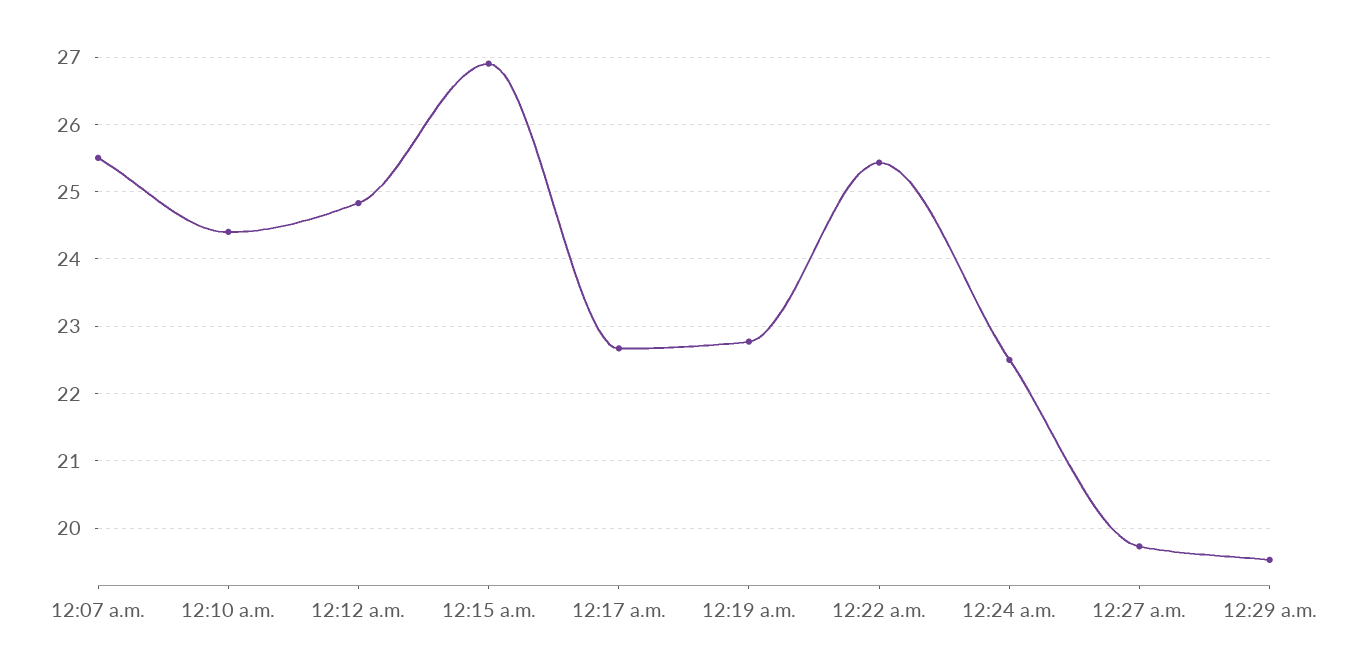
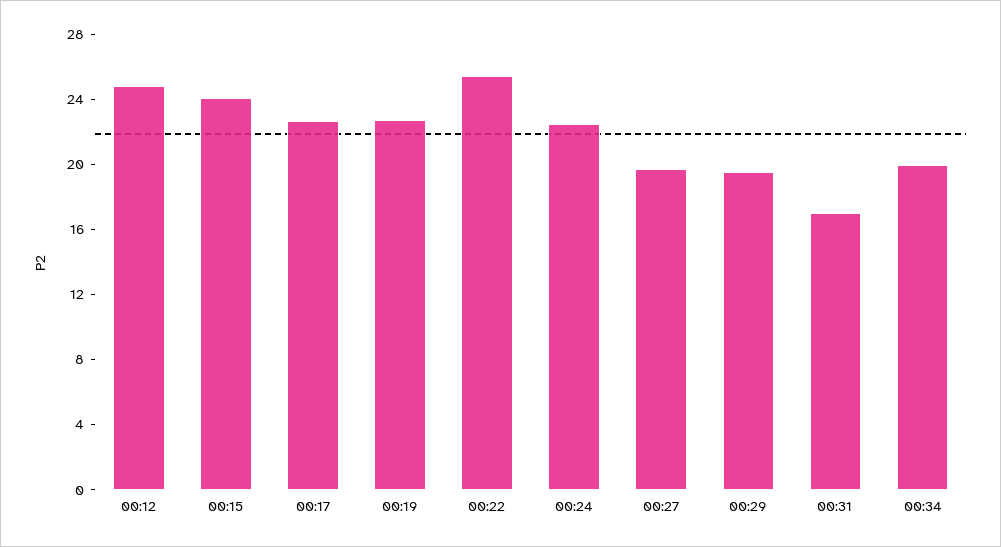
12:07 a.m.: 25.5 -> none
12:10 a.m.: 24.4 -> none
12:15 a.m.: 26.9 -> 24
00:31: none -> 17
00:34: none -> 20

